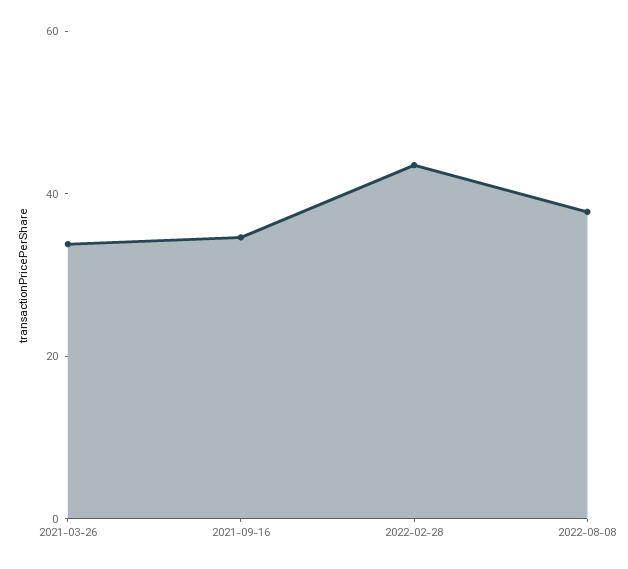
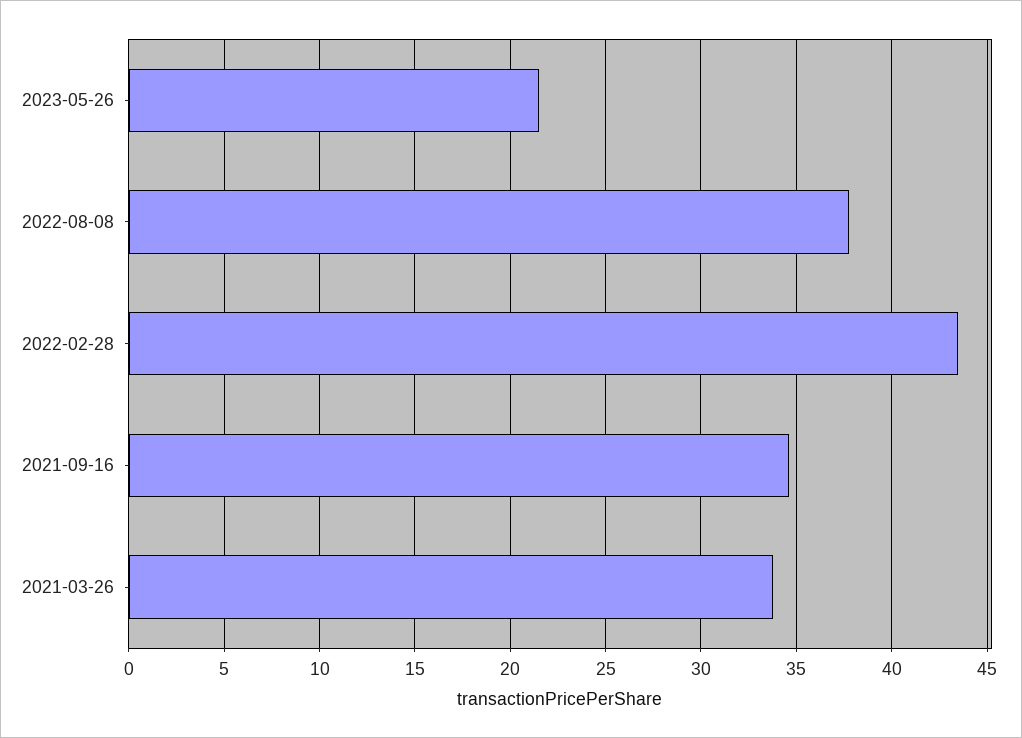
2023-05-26: none -> 21.5

